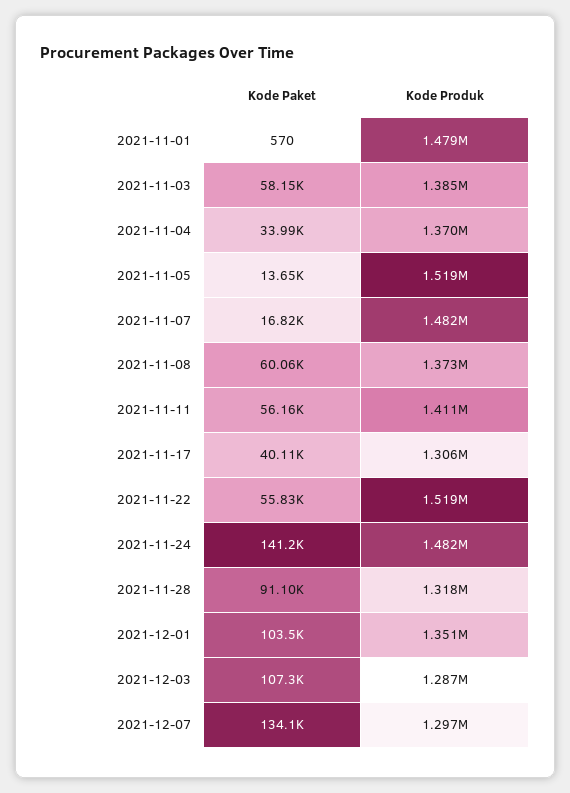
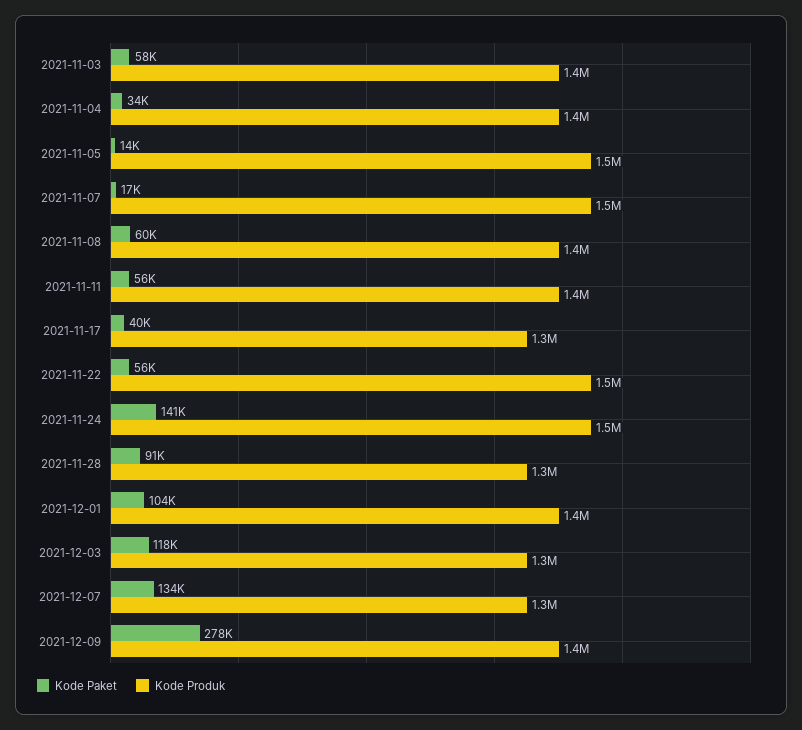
Kode Paket, 2021-11-01: 570 -> none
Kode Produk, 2021-11-01: 1479000 -> none
Kode Paket, 2021-12-03: 107300 -> 118000
Kode Paket, 2021-12-09: none -> 278000
Kode Produk, 2021-12-09: none -> 1400000

